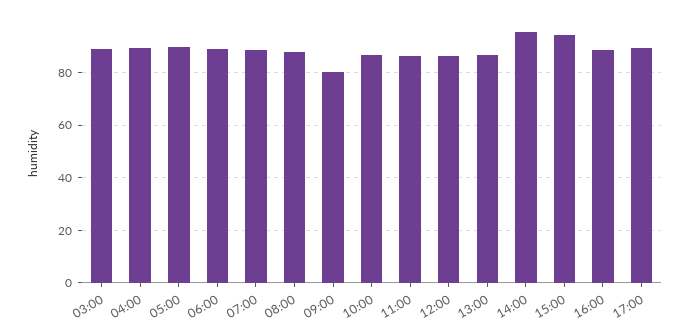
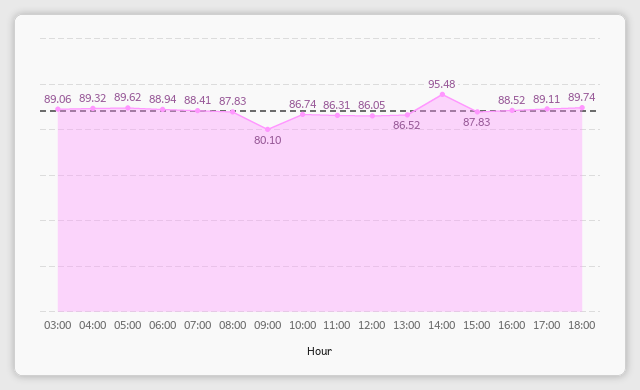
15:00: 95 -> 87.83
18:00: none -> 89.74

